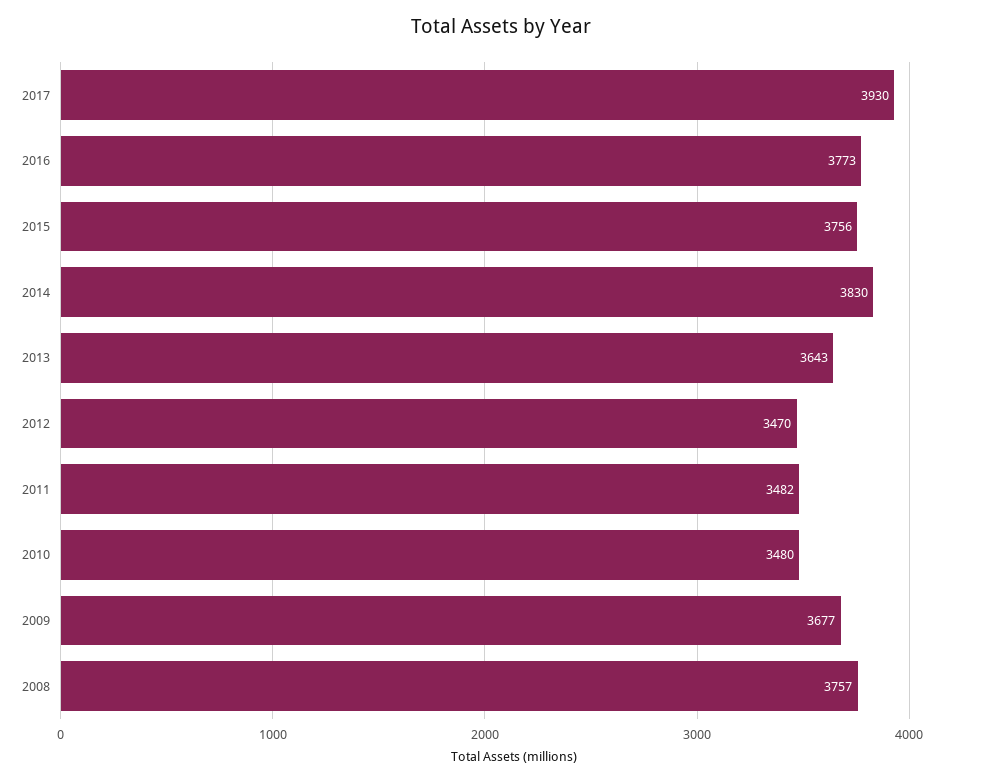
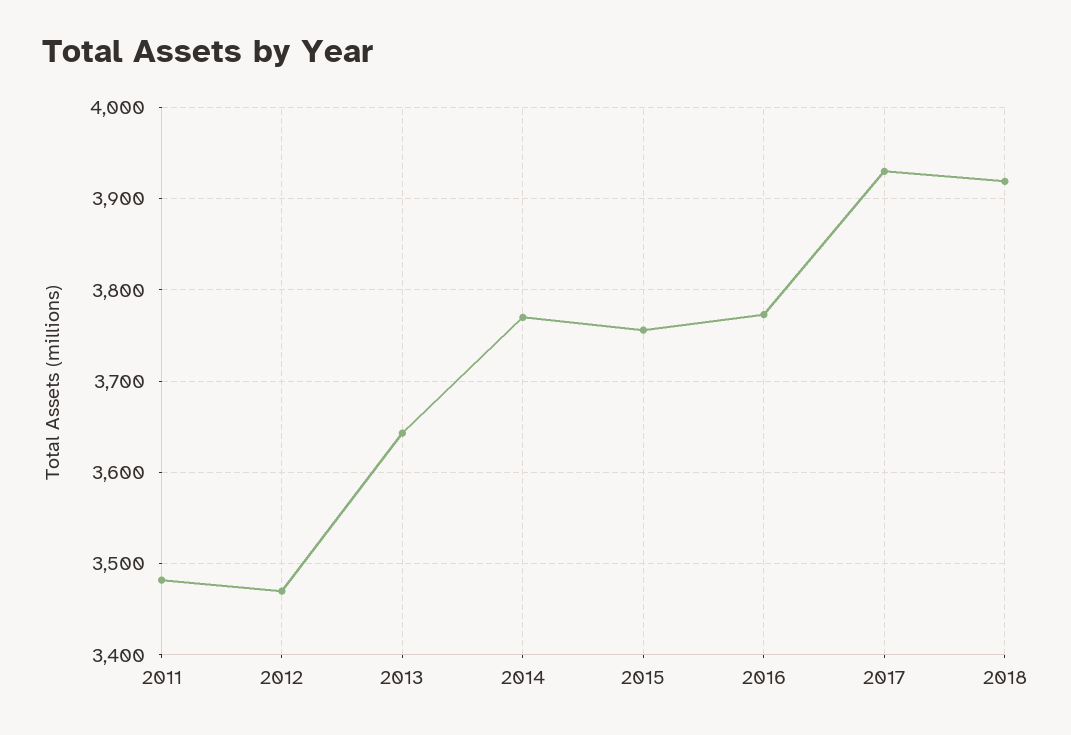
2014: 3830 -> 3770
2010: 3480 -> none
2009: 3677 -> none
2008: 3757 -> none
2018: none -> 3920

